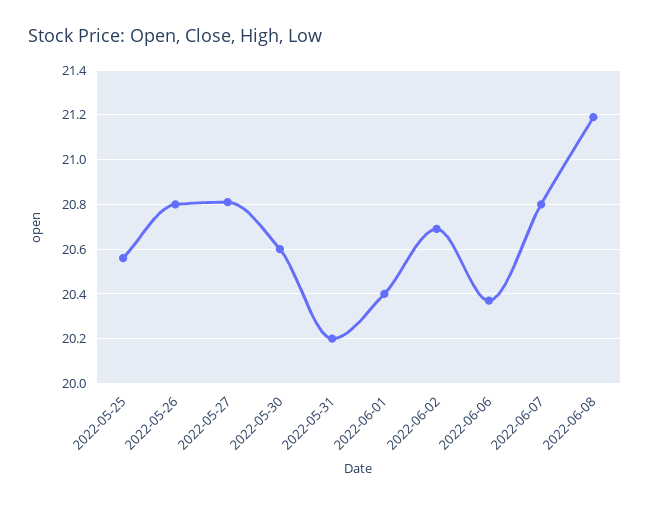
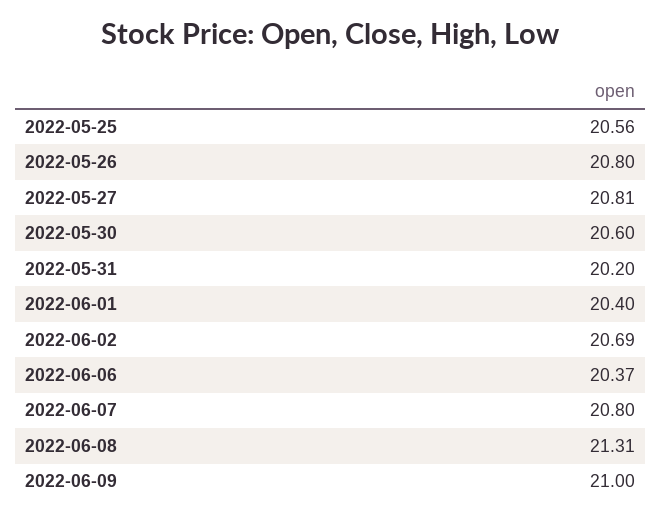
2022-06-08: 21.2 -> 21.31
2022-06-09: none -> 21

